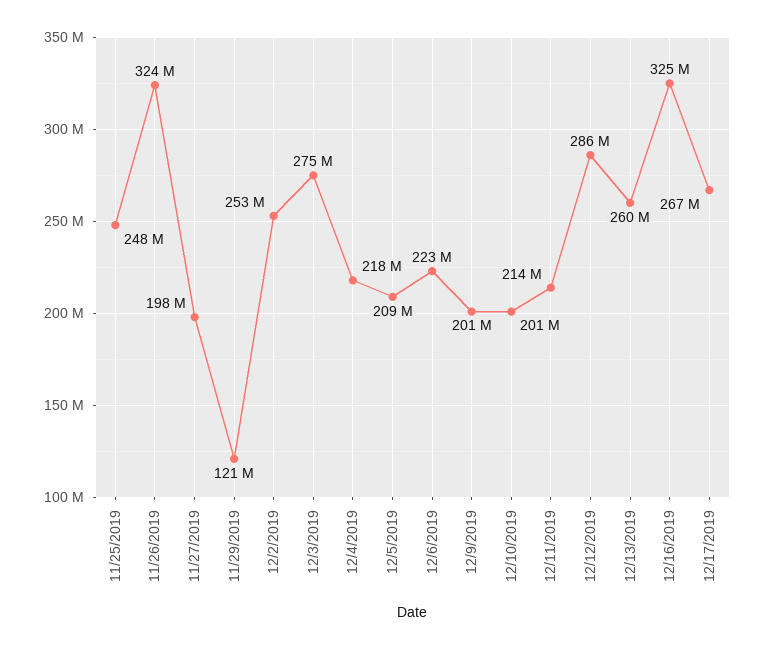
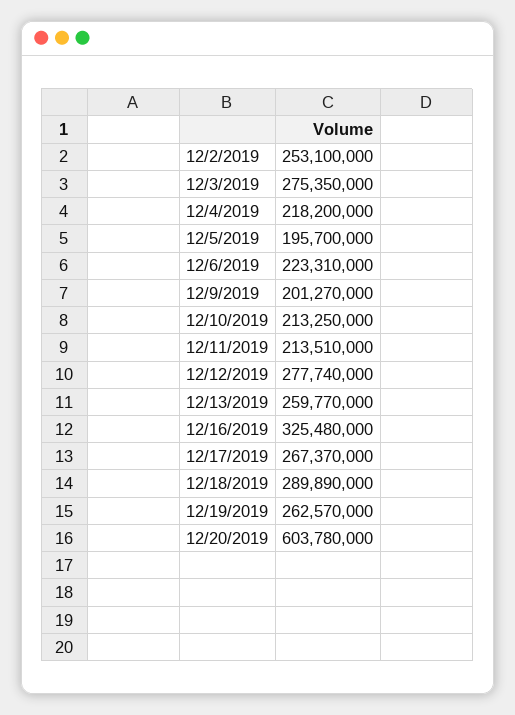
11/25/2019: 248000000 -> none
11/26/2019: 324000000 -> none
11/27/2019: 198000000 -> none
11/29/2019: 121000000 -> none
12/5/2019: 209000000 -> 195700000
12/10/2019: 201000000 -> 213250000
12/12/2019: 286000000 -> 277740000
12/18/2019: none -> 289890000
12/19/2019: none -> 262570000
12/20/2019: none -> 603780000

